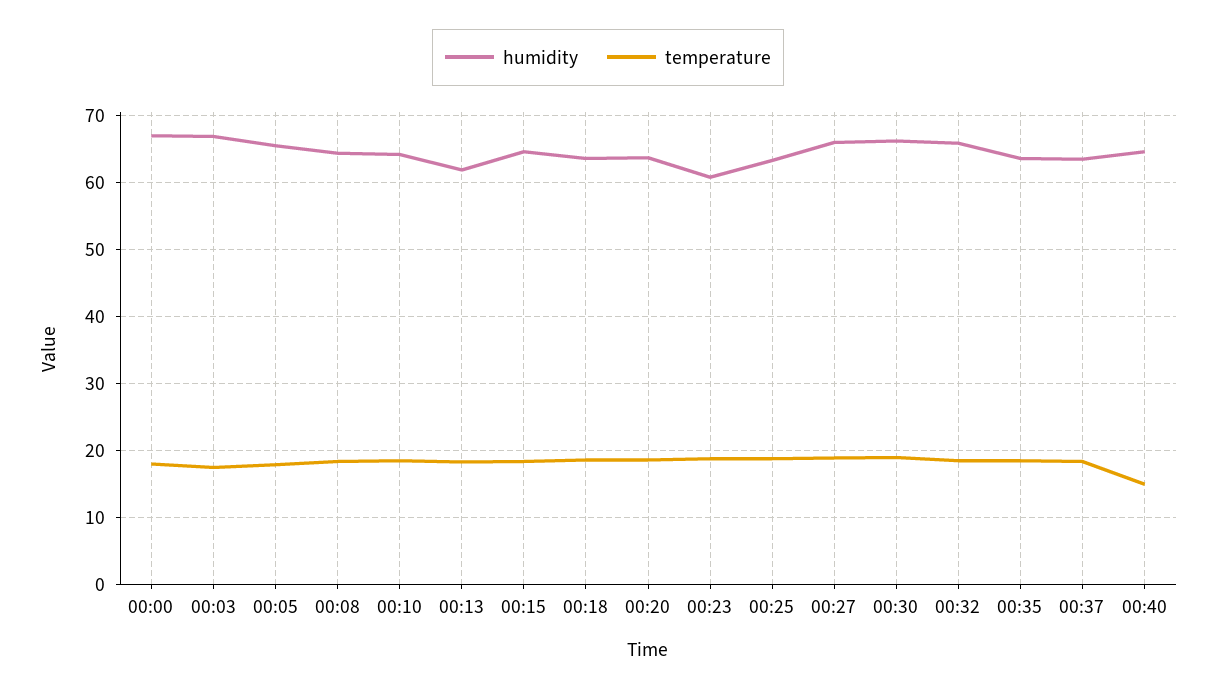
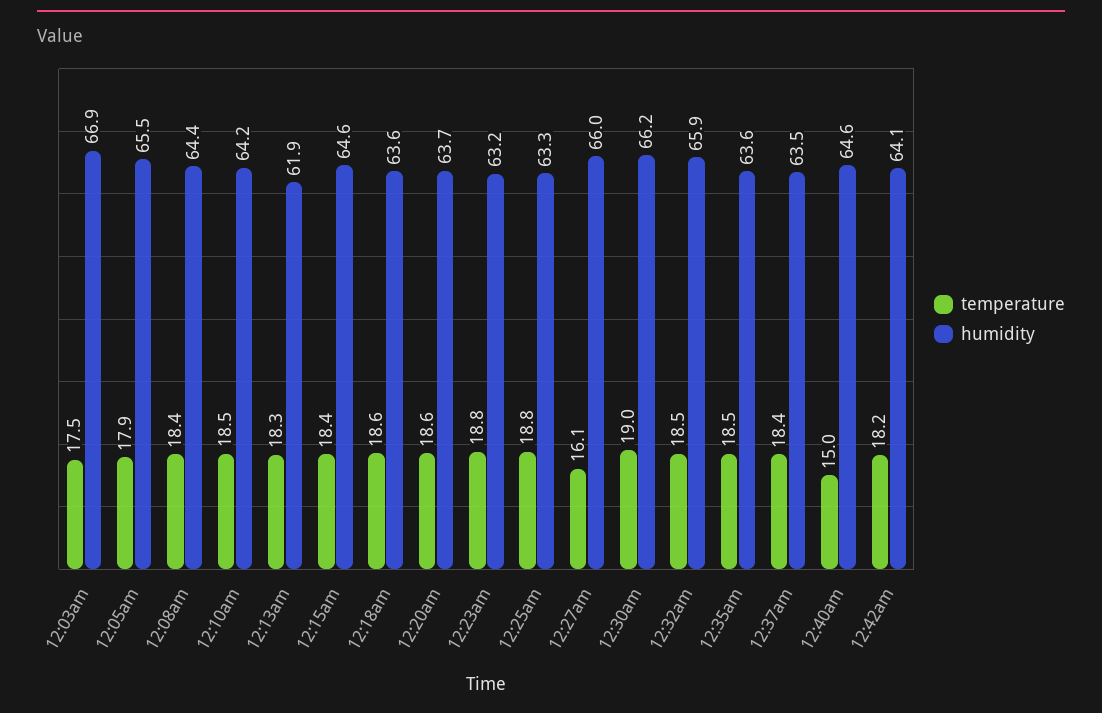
humidity, 00:00: 67 -> none
temperature, 00:00: 18 -> none
humidity, 00:23: 61 -> 63.2
temperature, 00:27: 19 -> 16.1
temperature, 12:42am: none -> 18.2
humidity, 12:42am: none -> 64.1

